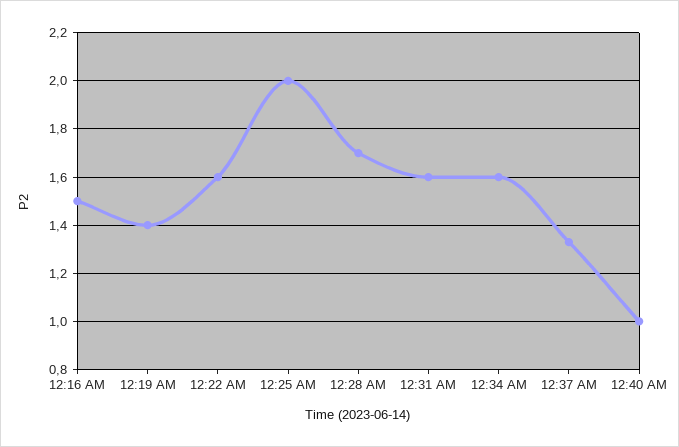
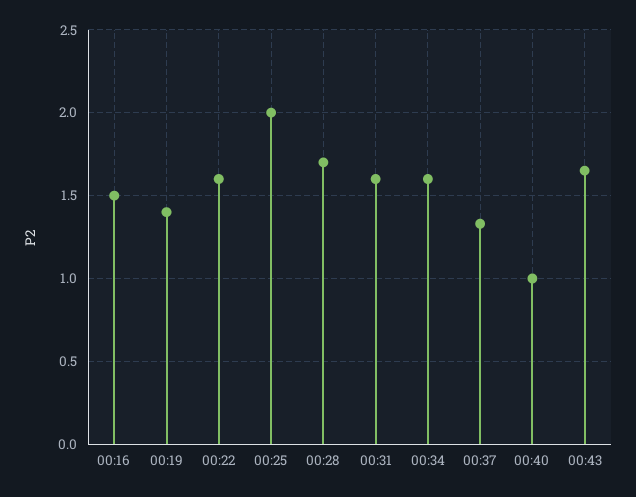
00:43: none -> 1.65

